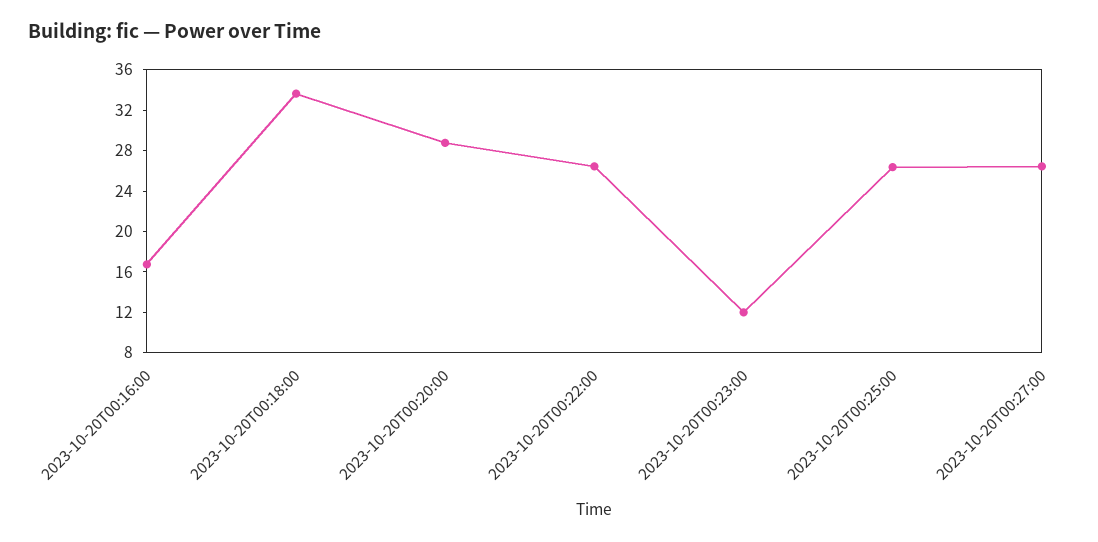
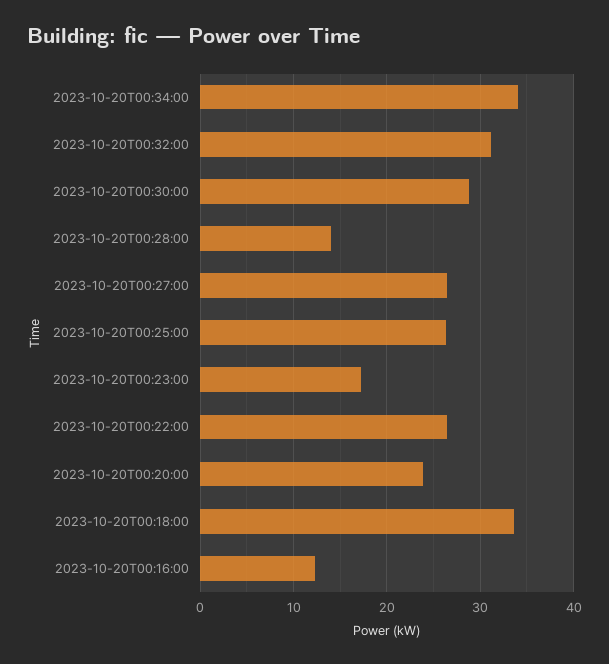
2023-10-20T00:16:00: 17 -> 12
2023-10-20T00:20:00: 29 -> 24
2023-10-20T00:23:00: 12 -> 17
2023-10-20T00:34:00: none -> 34
2023-10-20T00:32:00: none -> 31
2023-10-20T00:30:00: none -> 29
2023-10-20T00:28:00: none -> 14

